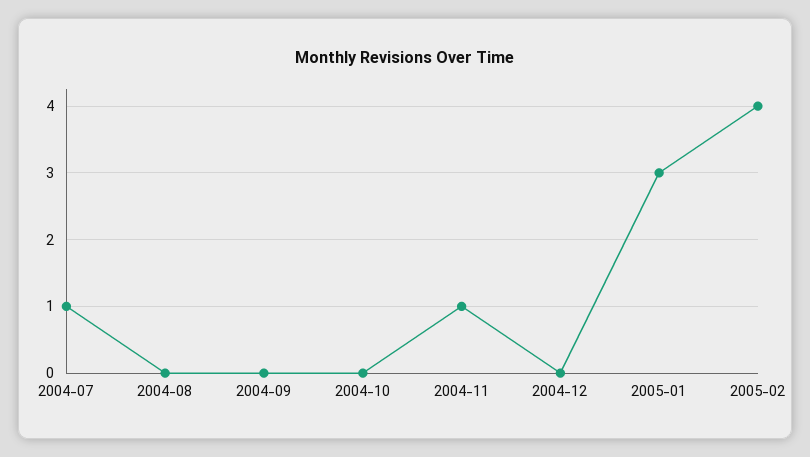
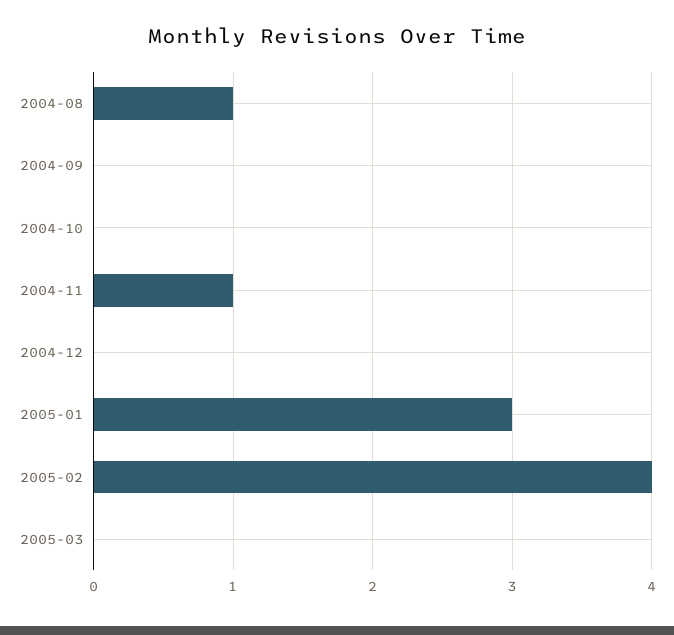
2004-07: 1 -> none
2004-08: 0 -> 1
2005-03: none -> 0

